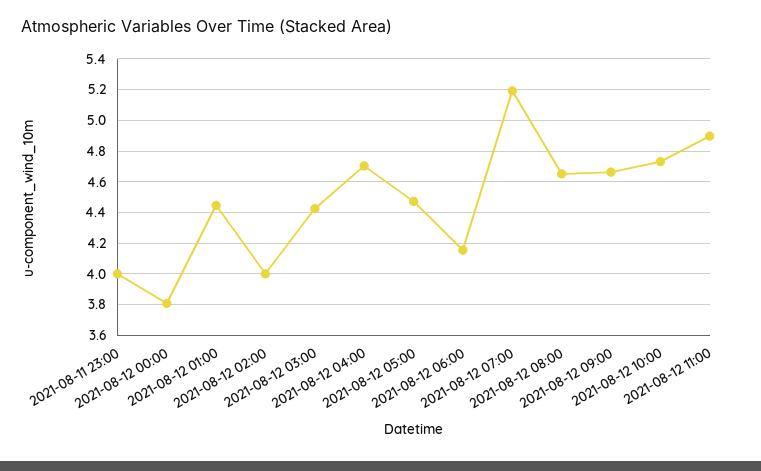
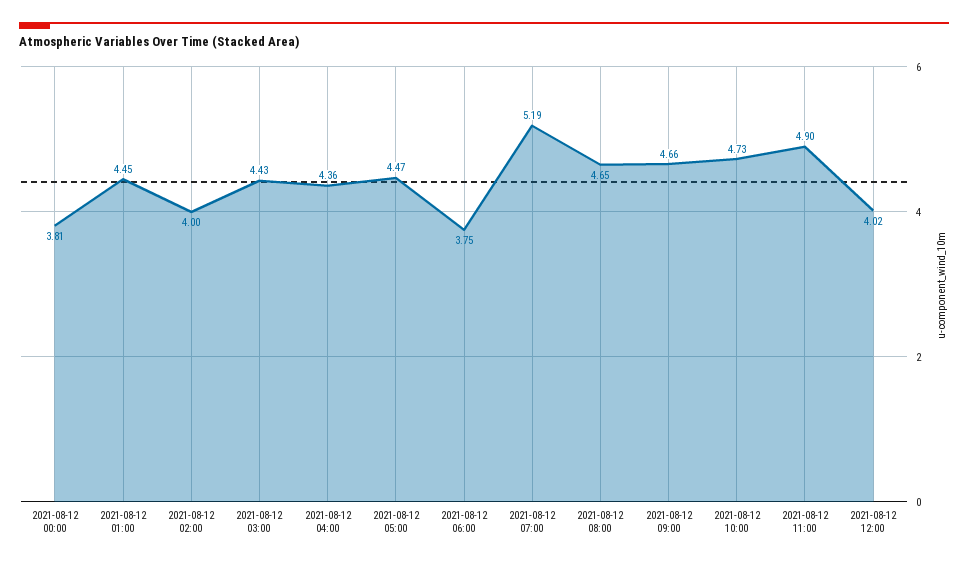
2021-08-11 23:00: 4 -> none
2021-08-12 04:00: 4.7 -> 4.36
2021-08-12 06:00: 4.15 -> 3.75
2021-08-12 12:00: none -> 4.02

